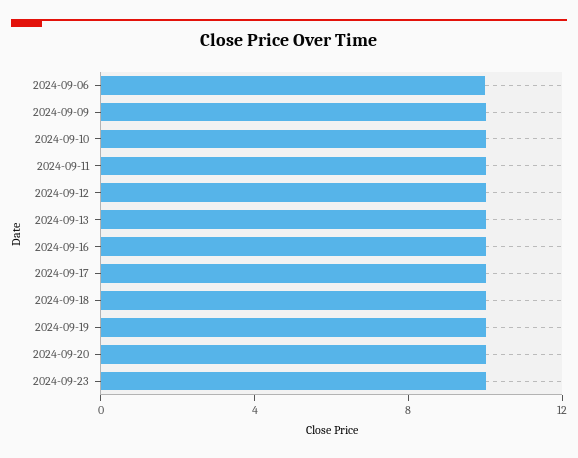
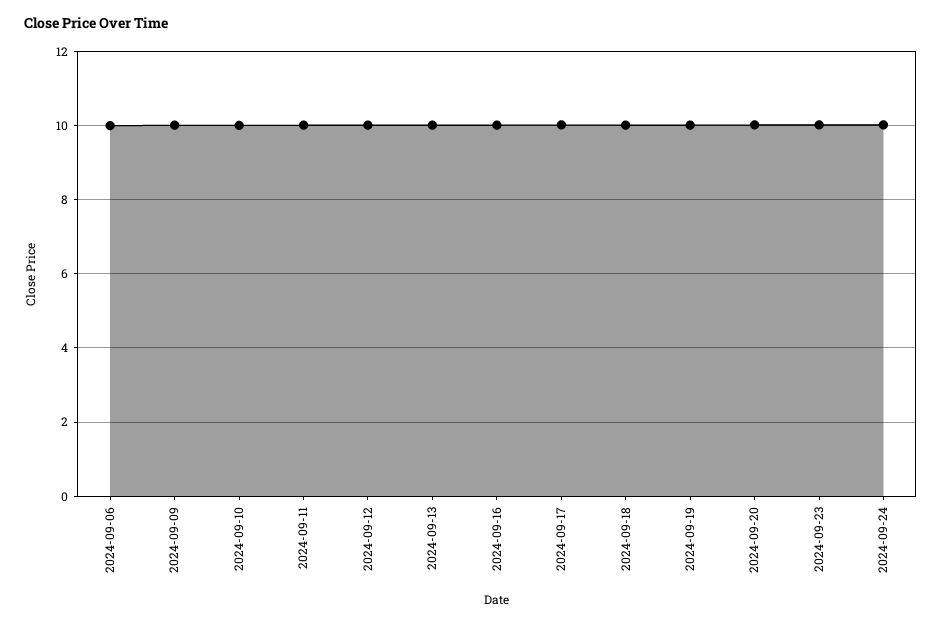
2024-09-24: none -> 10

